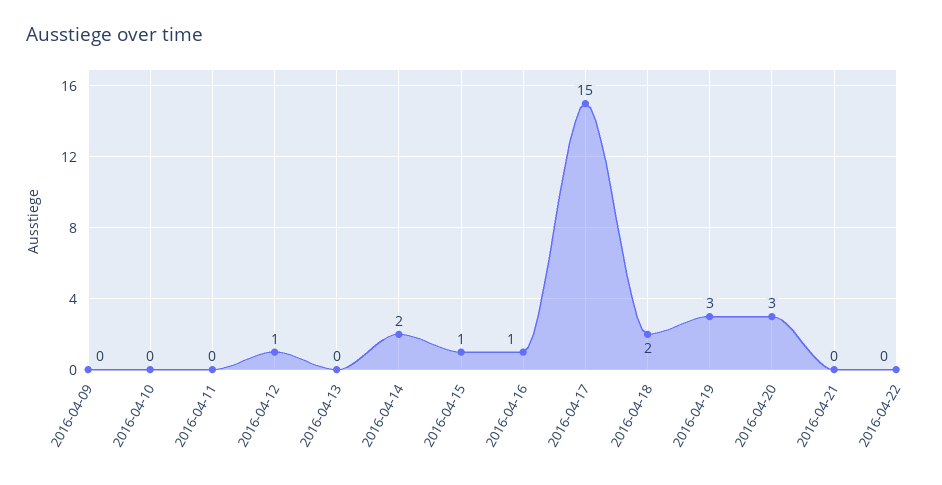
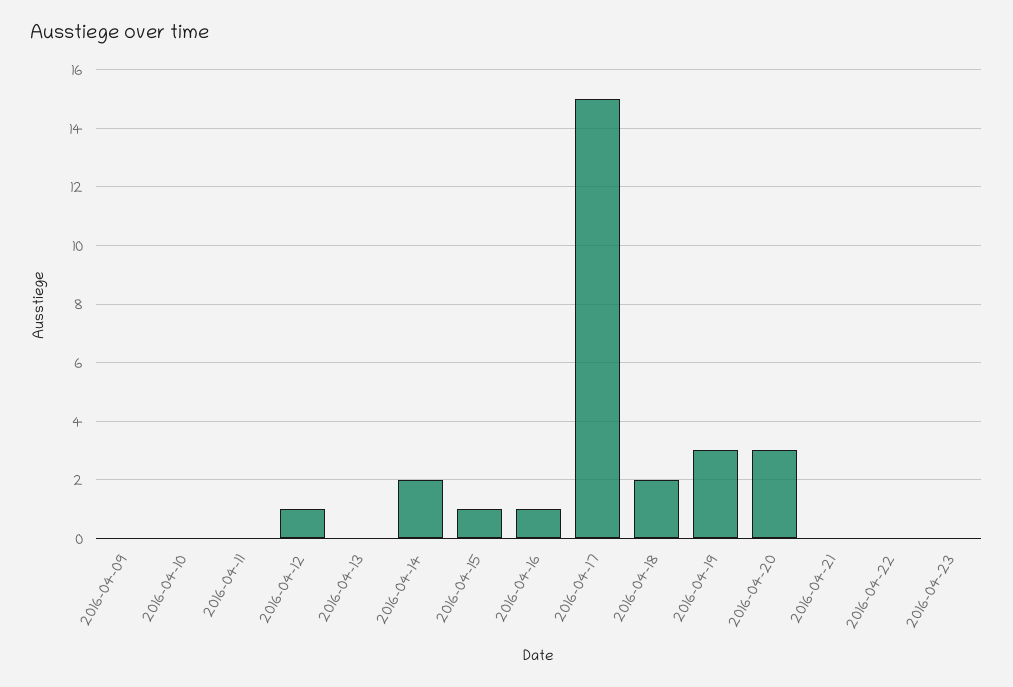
2016-04-23: none -> 0

